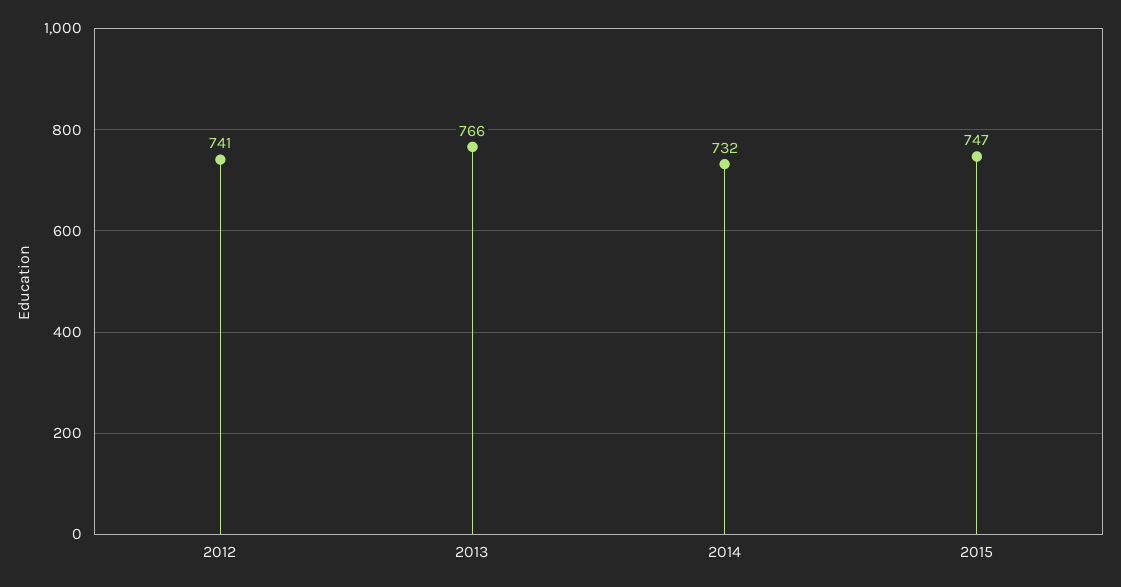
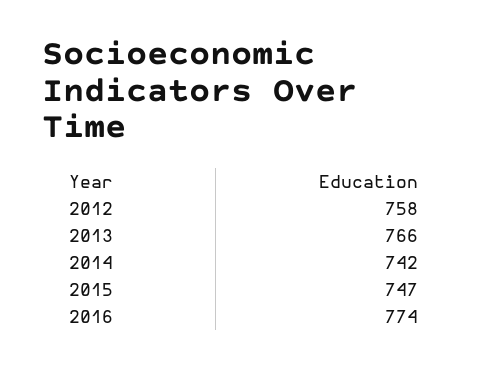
2012: 741 -> 758
2014: 732 -> 742
2016: none -> 774

